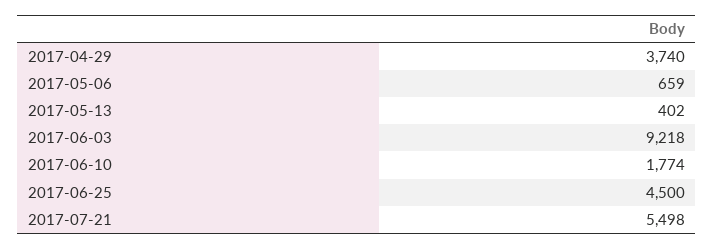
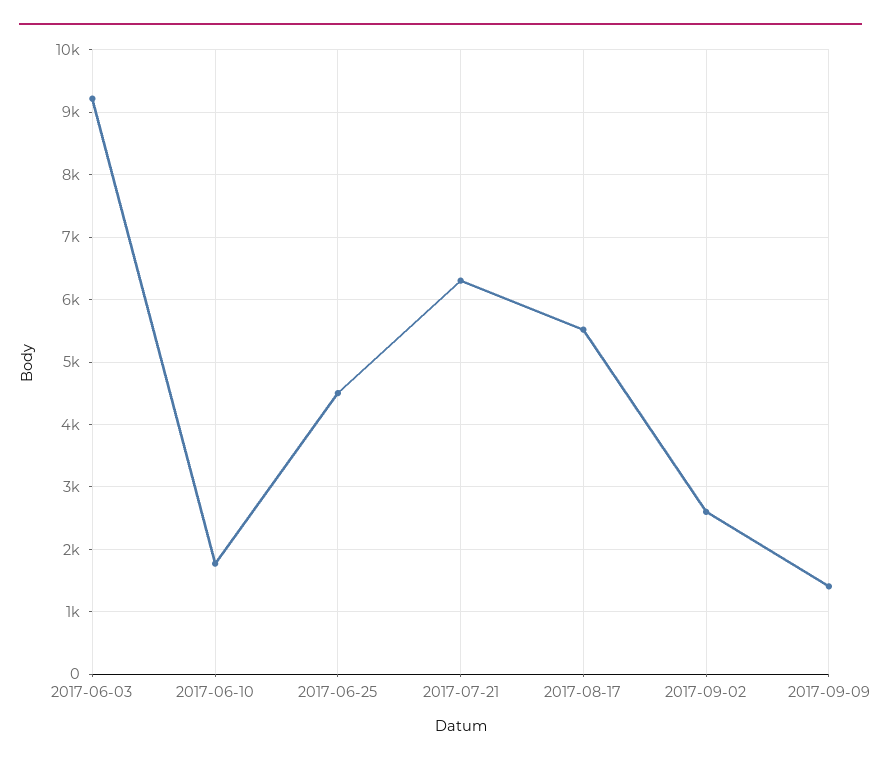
2017-04-29: 3740 -> none
2017-05-06: 659 -> none
2017-05-13: 402 -> none
2017-07-21: 5498 -> 6300
2017-08-17: none -> 5500
2017-09-02: none -> 2600
2017-09-09: none -> 1400

